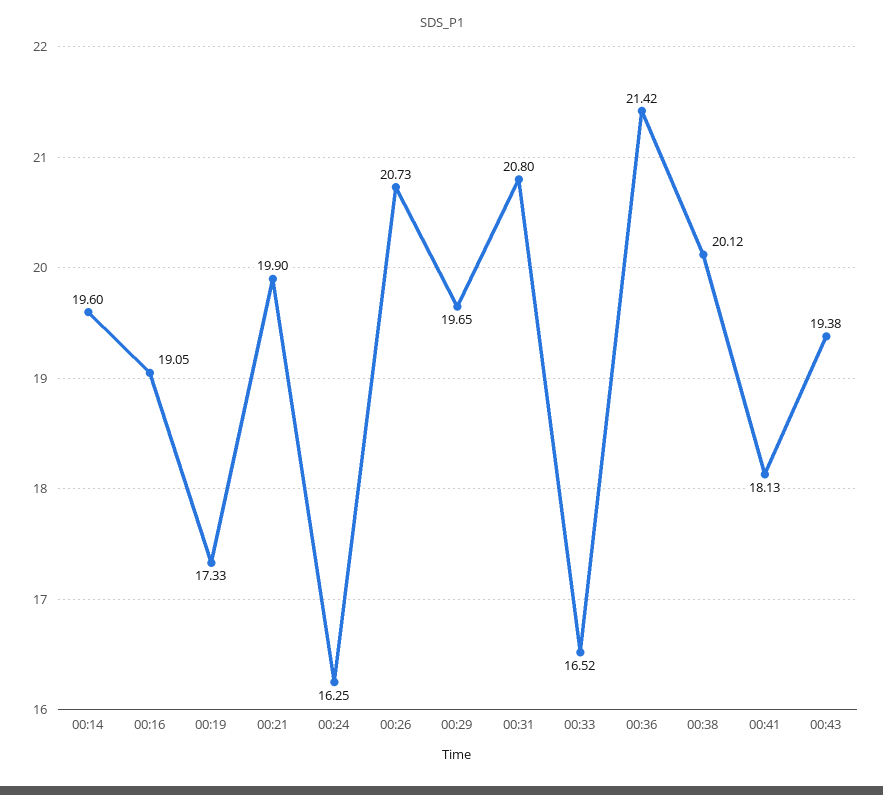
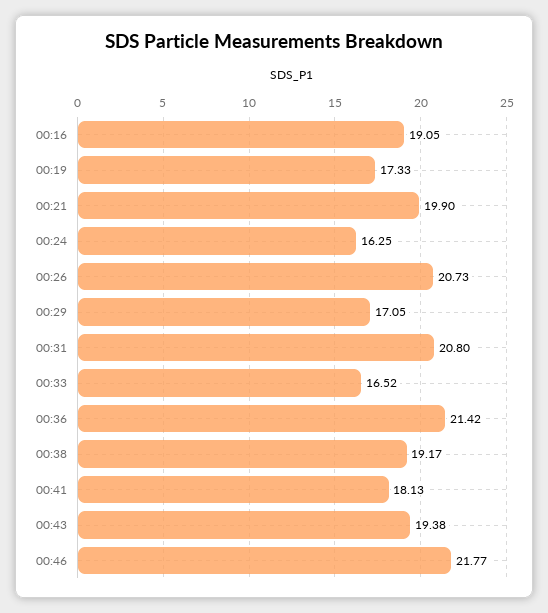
00:14: 19.6 -> none
00:29: 19.65 -> 17.05
00:38: 20.12 -> 19.17
00:46: none -> 21.77

